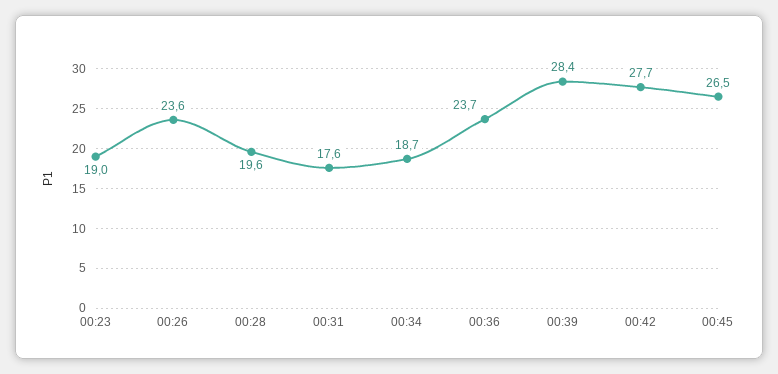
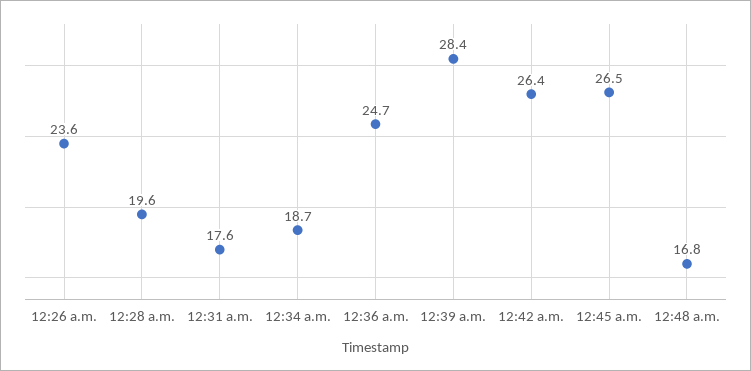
00:23: 19 -> none
00:36: 23.7 -> 24.7
00:42: 27.7 -> 26.4
12:48 a.m.: none -> 16.8

